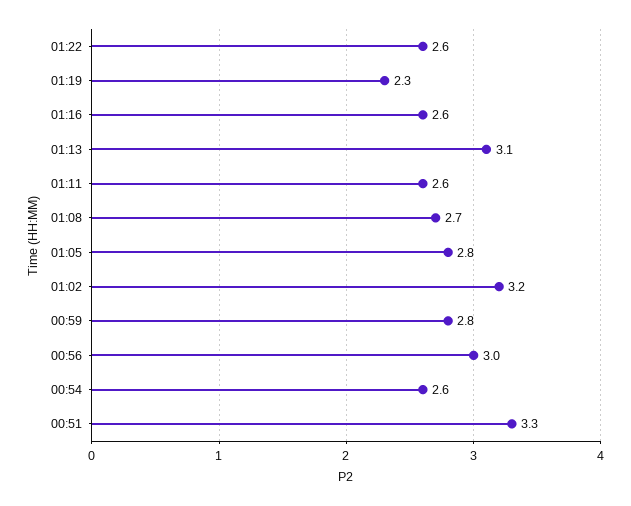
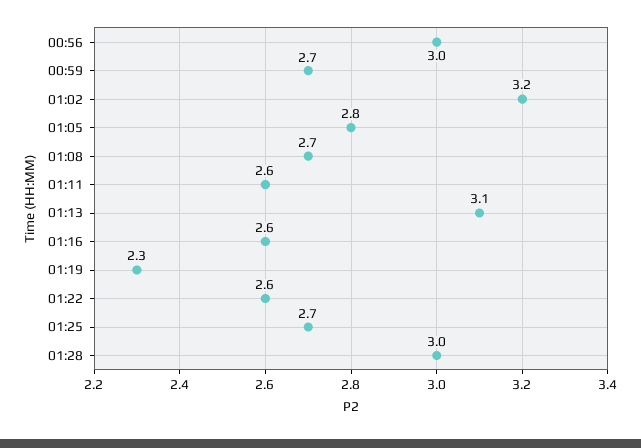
00:59: 2.8 -> 2.7
00:54: 2.6 -> none
00:51: 3.3 -> none
01:25: none -> 2.7
01:28: none -> 3

